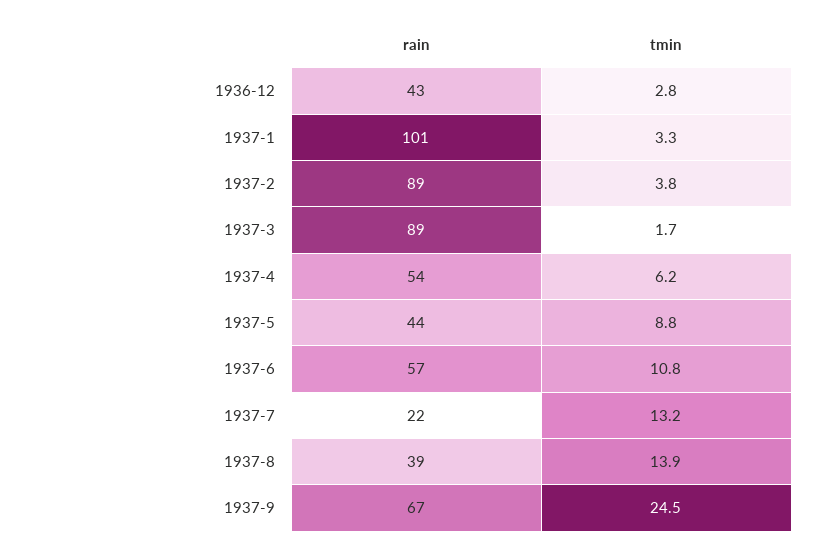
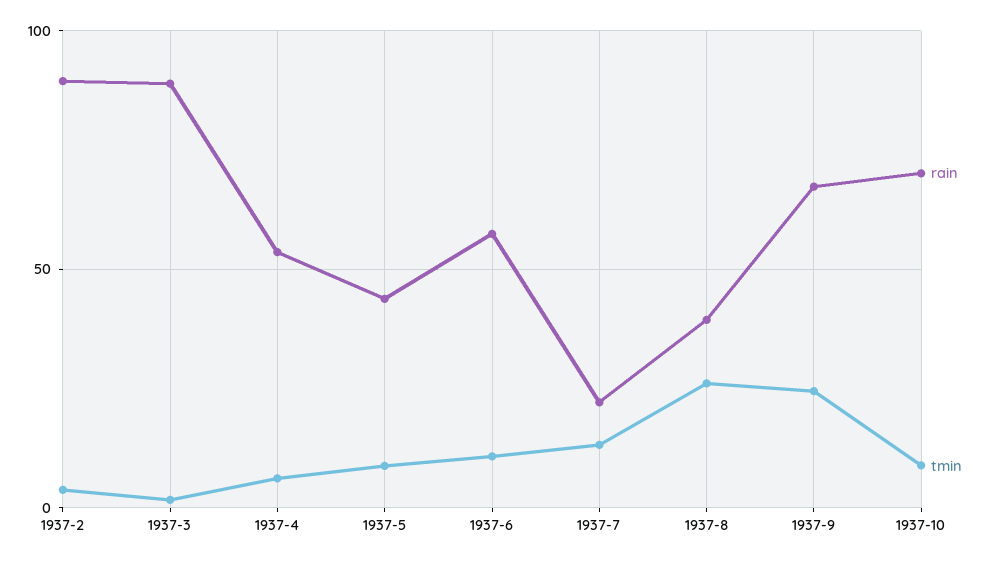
rain, 1936-12: 43 -> none
tmin, 1936-12: 2.8 -> none
rain, 1937-1: 101 -> none
tmin, 1937-1: 3.3 -> none
tmin, 1937-8: 13.9 -> 25
rain, 1937-10: none -> 70
tmin, 1937-10: none -> 10

